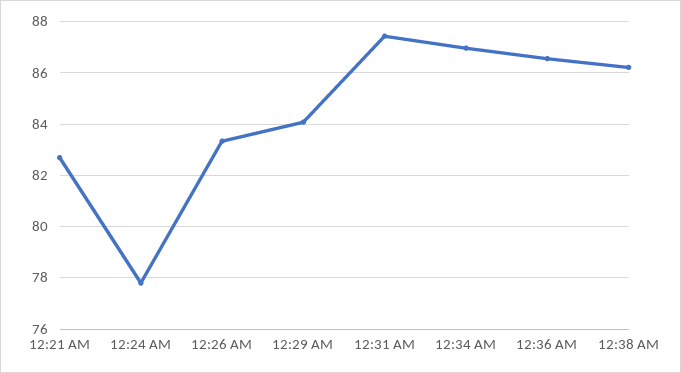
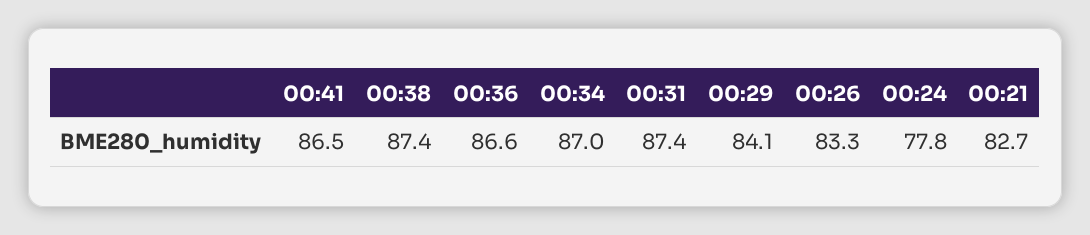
12:38 AM: 86.25 -> 87.4
00:41: none -> 86.5

